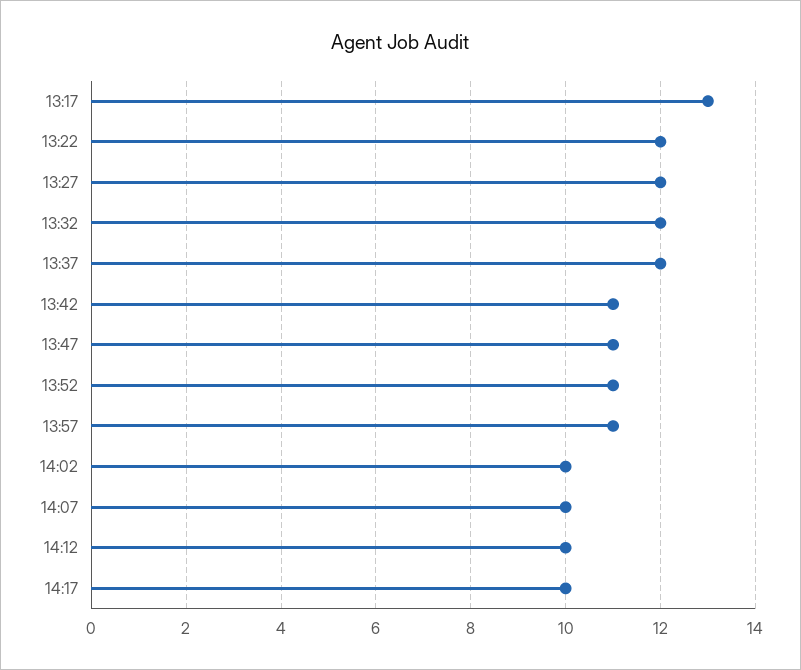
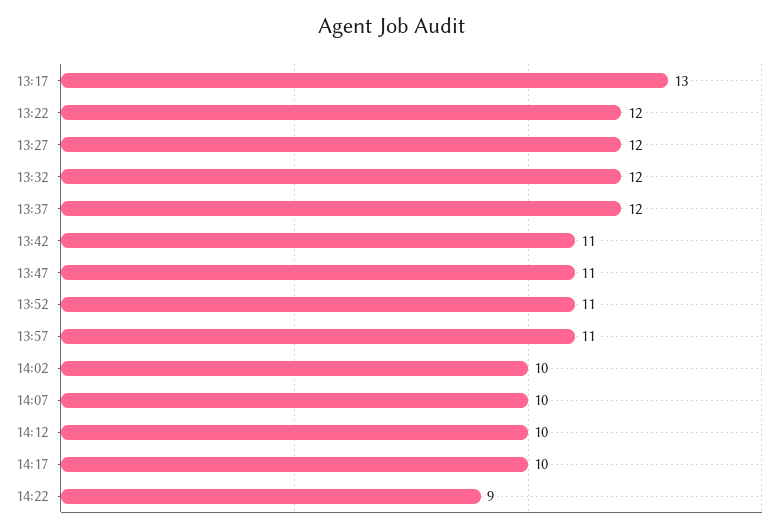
14:22: none -> 9

